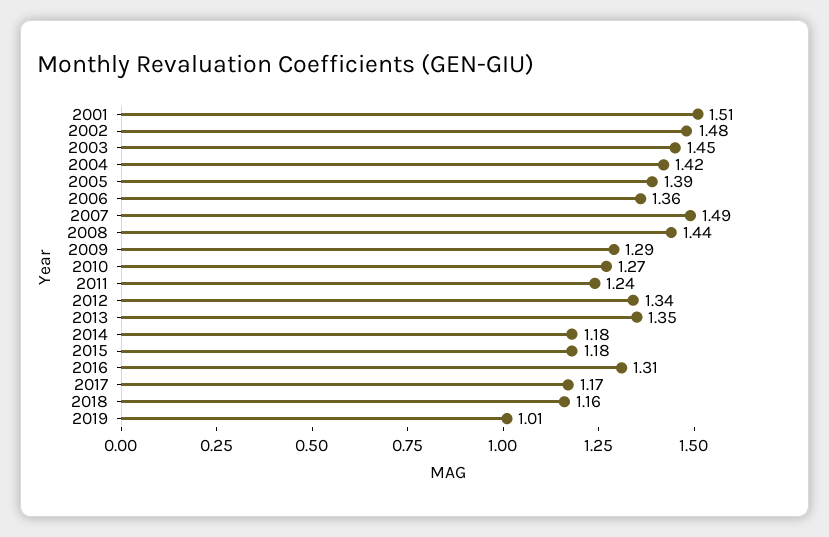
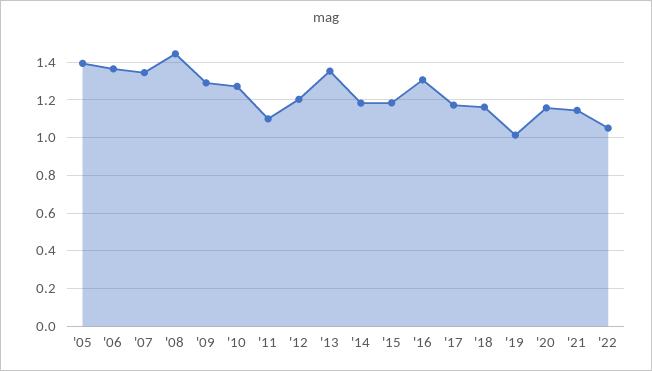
2001: 1.51 -> none
2002: 1.48 -> none
2003: 1.45 -> none
2004: 1.42 -> none
2007: 1.49 -> 1.35
2011: 1.24 -> 1.1
2012: 1.34 -> 1.2
'20: none -> 1.15
'21: none -> 1.15
'22: none -> 1.05

